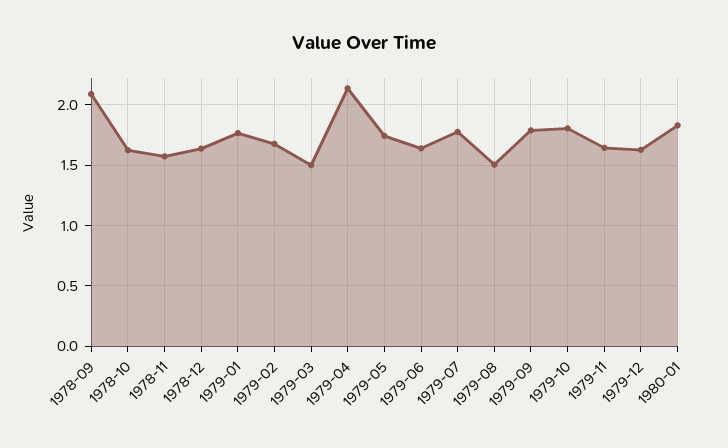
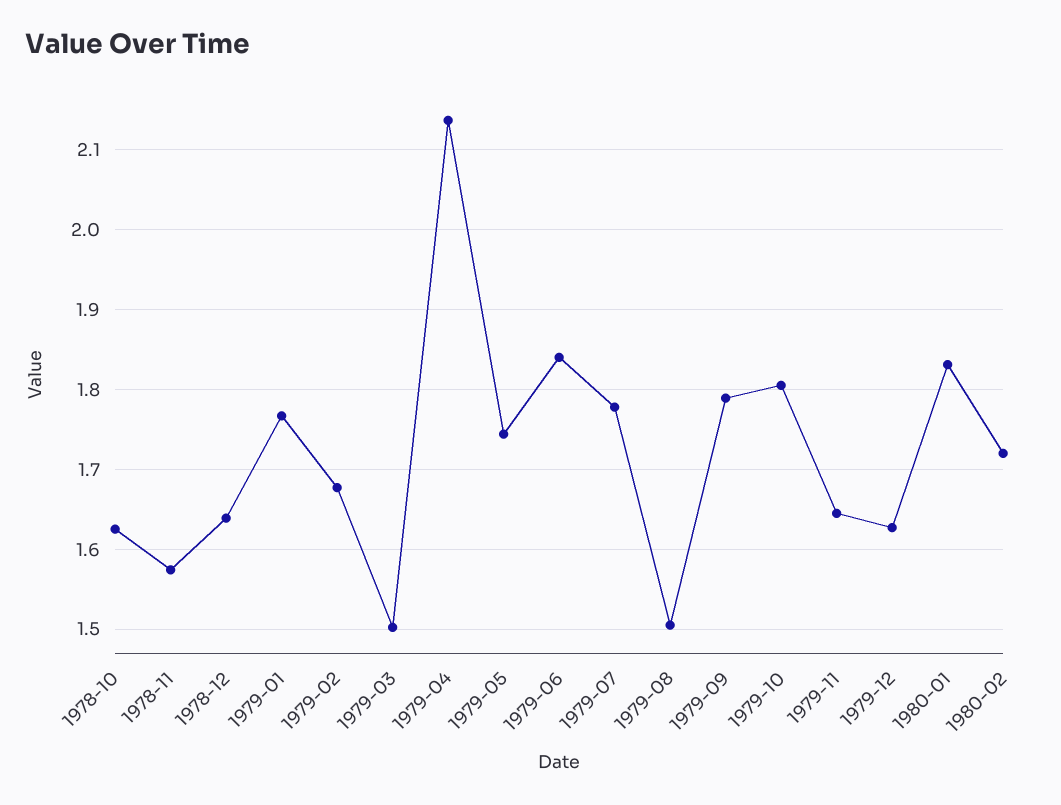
1978-09: 2.1 -> none
1979-06: 1.65 -> 1.84
1980-02: none -> 1.72

